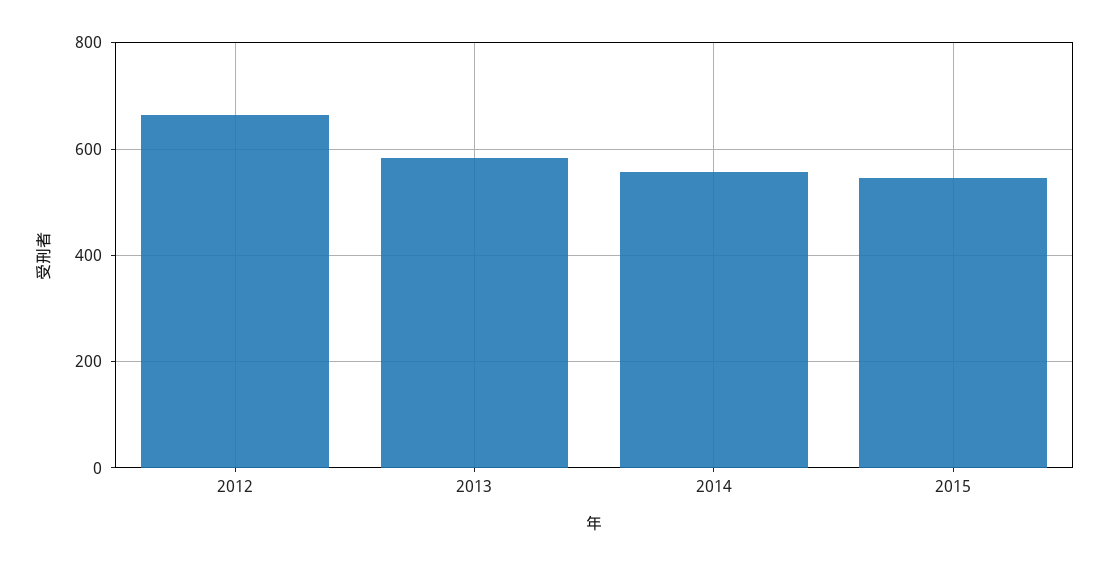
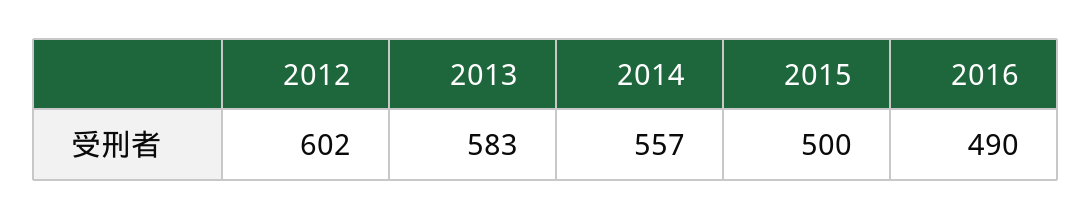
2012: 660 -> 602
2015: 540 -> 500
2016: none -> 490

